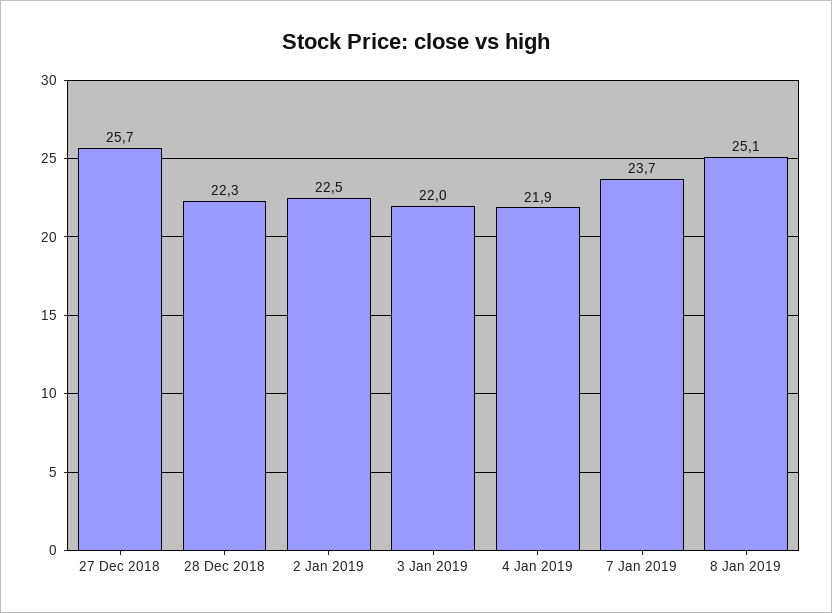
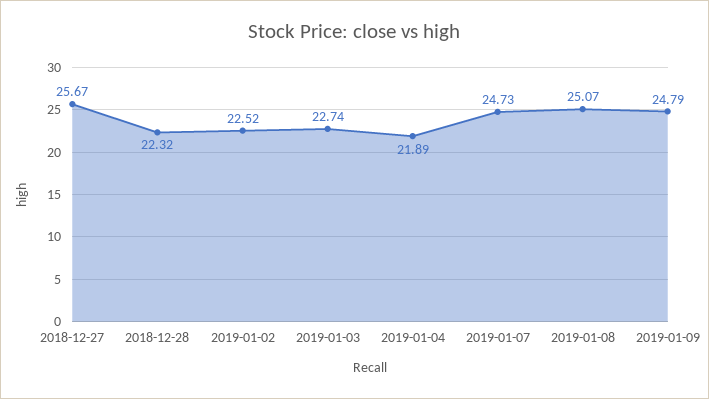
3 Jan 2019: 22 -> 22.74
7 Jan 2019: 23.7 -> 24.73
2019-01-09: none -> 24.79

